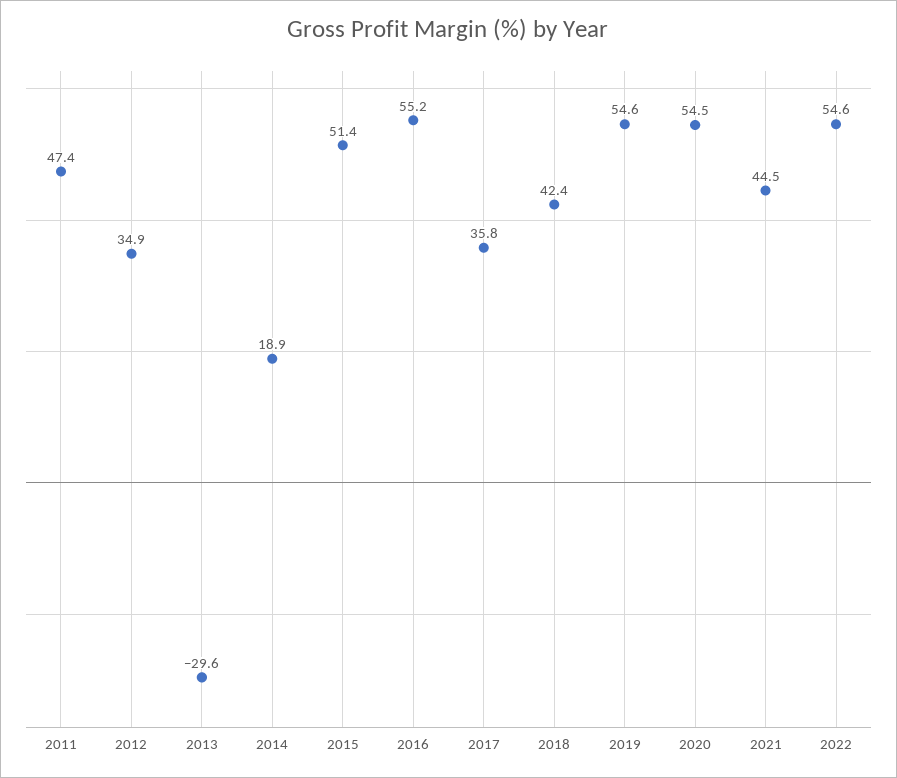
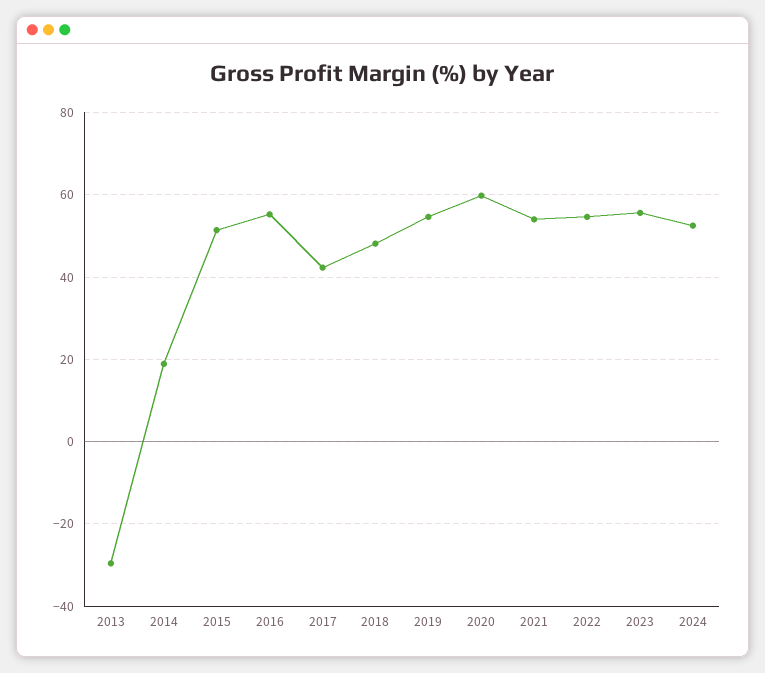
2011: 47.4 -> none
2012: 34.9 -> none
2017: 35.8 -> 42
2018: 42.4 -> 48
2020: 54.5 -> 60
2021: 44.5 -> 54
2023: none -> 56
2024: none -> 52

